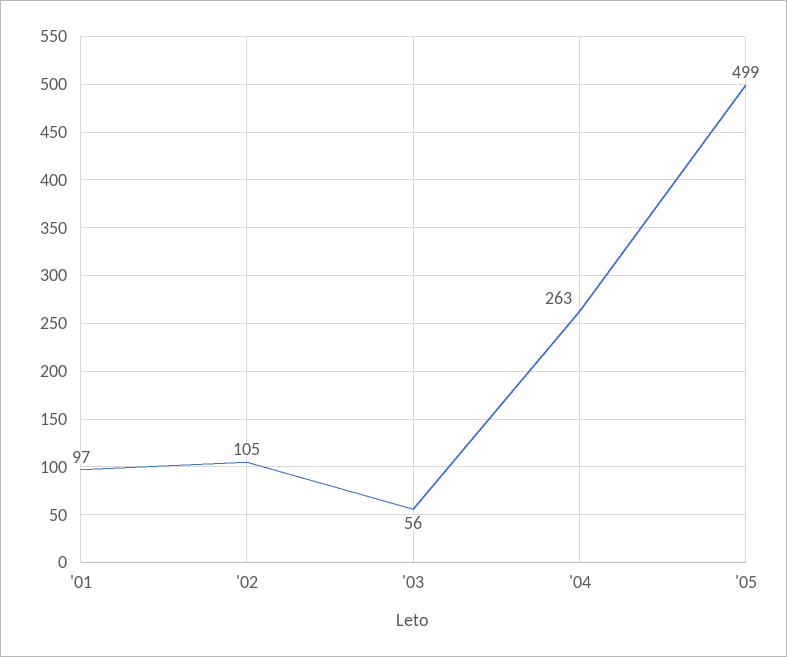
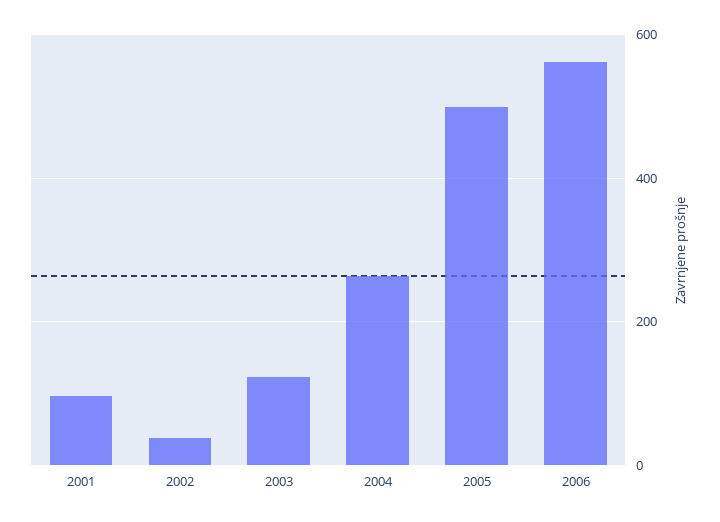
'02: 105 -> 40
'03: 56 -> 120
2006: none -> 560

